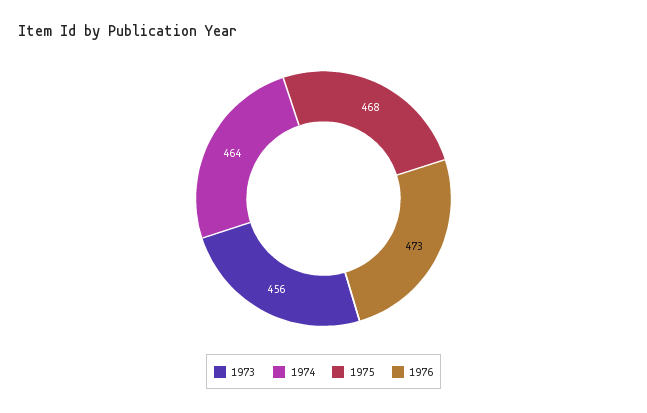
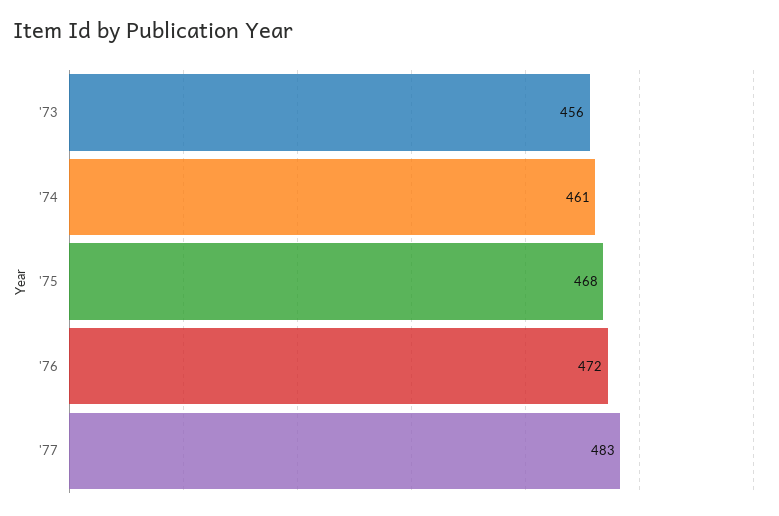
1974: 464 -> 461
1976: 473 -> 472
'77: none -> 483

